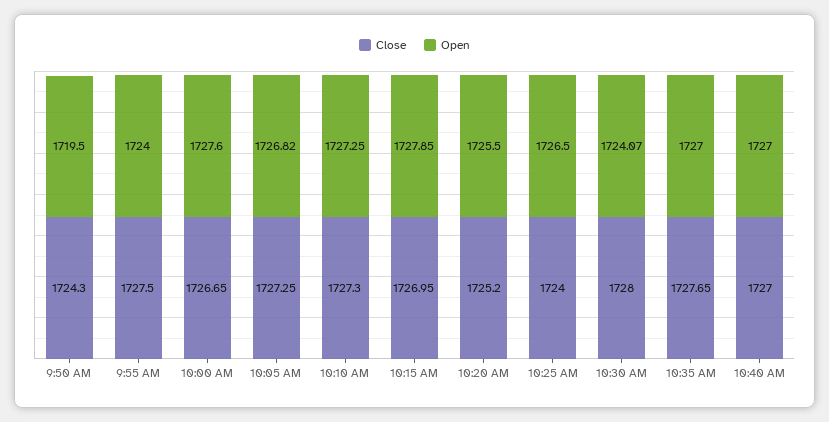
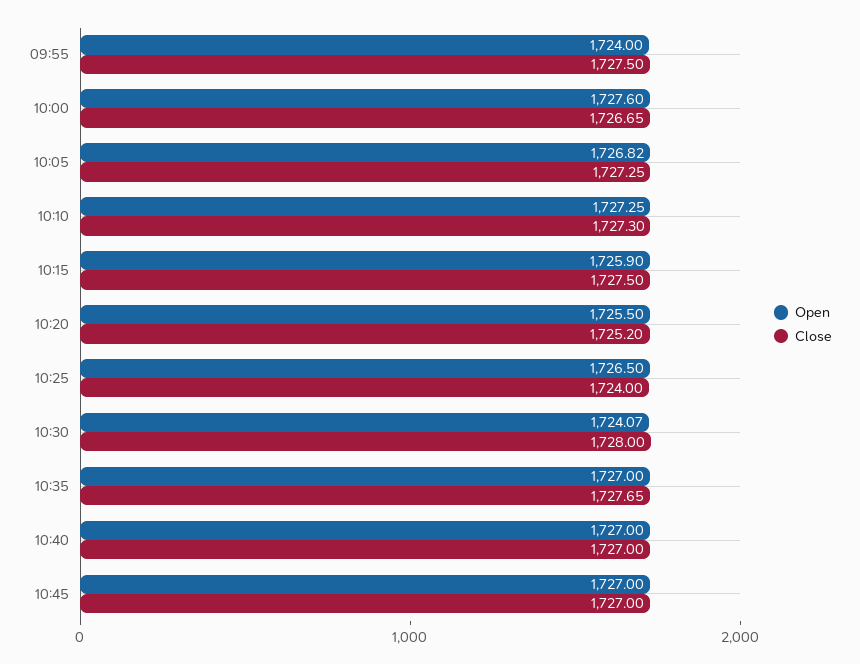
Close, 9:50 AM: 1724.3 -> none
Open, 9:50 AM: 1719.5 -> none
Close, 10:15 AM: 1726.95 -> 1727.5
Open, 10:15 AM: 1727.85 -> 1725.9
Open, 10:45: none -> 1727
Close, 10:45: none -> 1727

